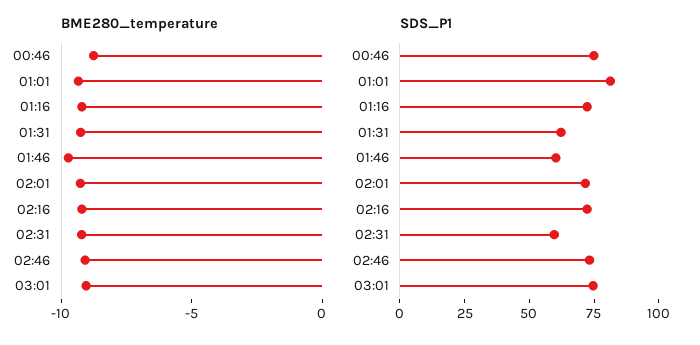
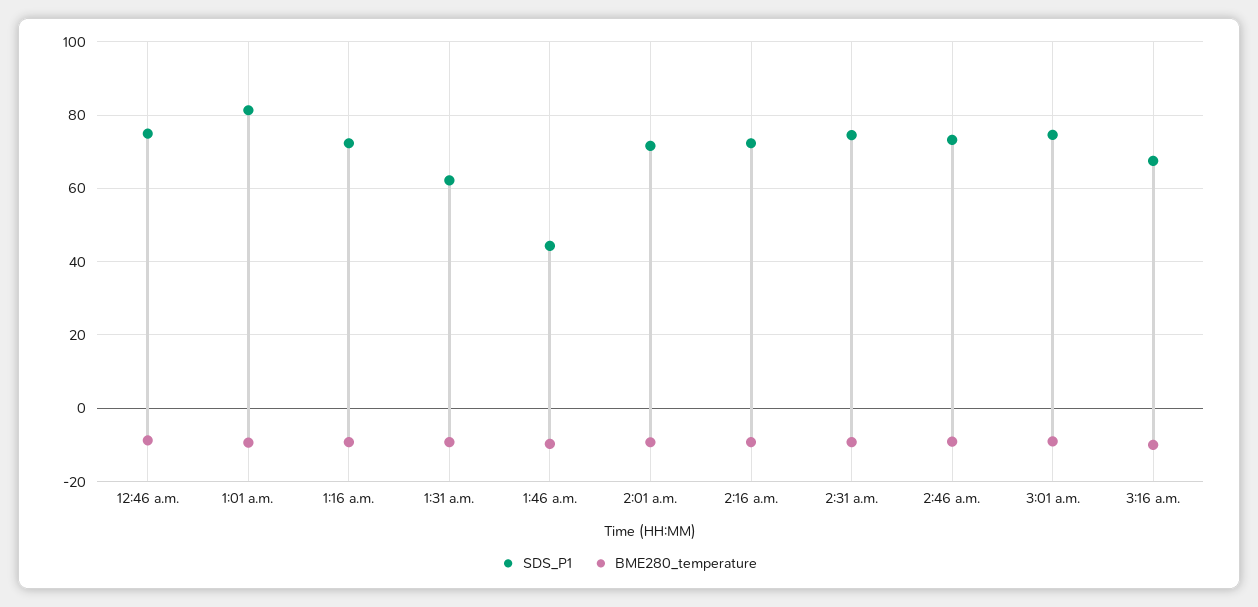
SDS_P1, 01:46: 60 -> 44
SDS_P1, 02:31: 60 -> 74
SDS_P1, 3:16 a.m.: none -> 68
BME280_temperature, 3:16 a.m.: none -> -10

